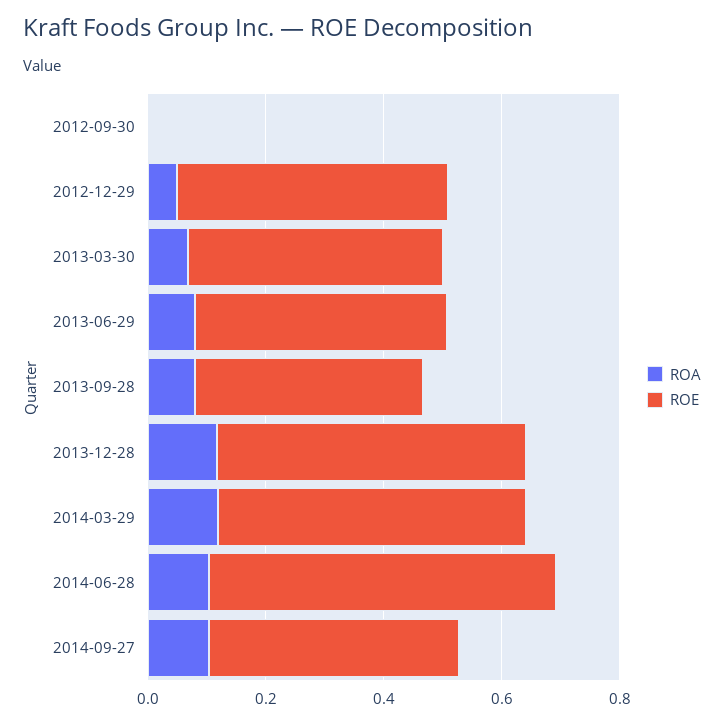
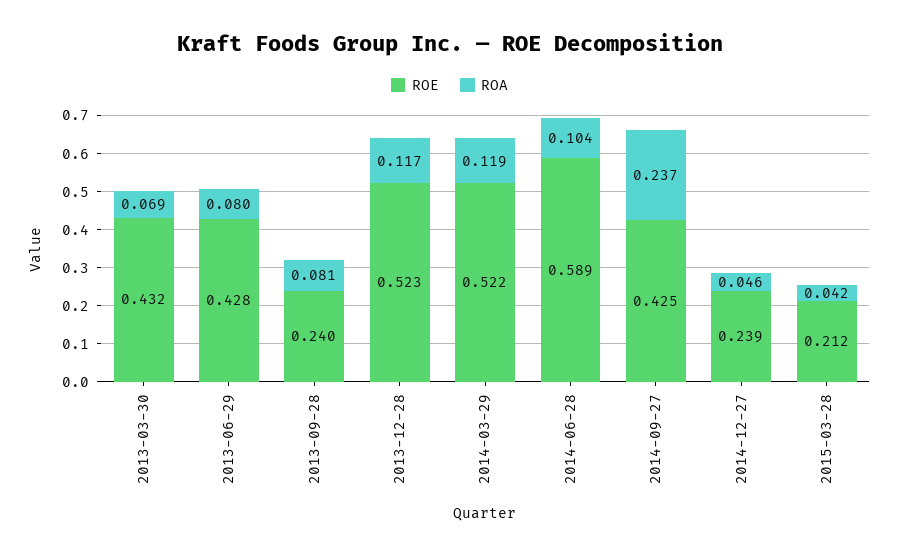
ROA, 2012-09-30: 0 -> none
ROE, 2012-09-30: 0 -> none
ROA, 2012-12-29: 0.05 -> none
ROE, 2012-12-29: 0.45 -> none
ROE, 2013-09-28: 0.4 -> 0.24
ROA, 2014-09-27: 0.1 -> 0.237
ROE, 2014-12-27: none -> 0.239
ROA, 2014-12-27: none -> 0.046
ROE, 2015-03-28: none -> 0.212
ROA, 2015-03-28: none -> 0.042

